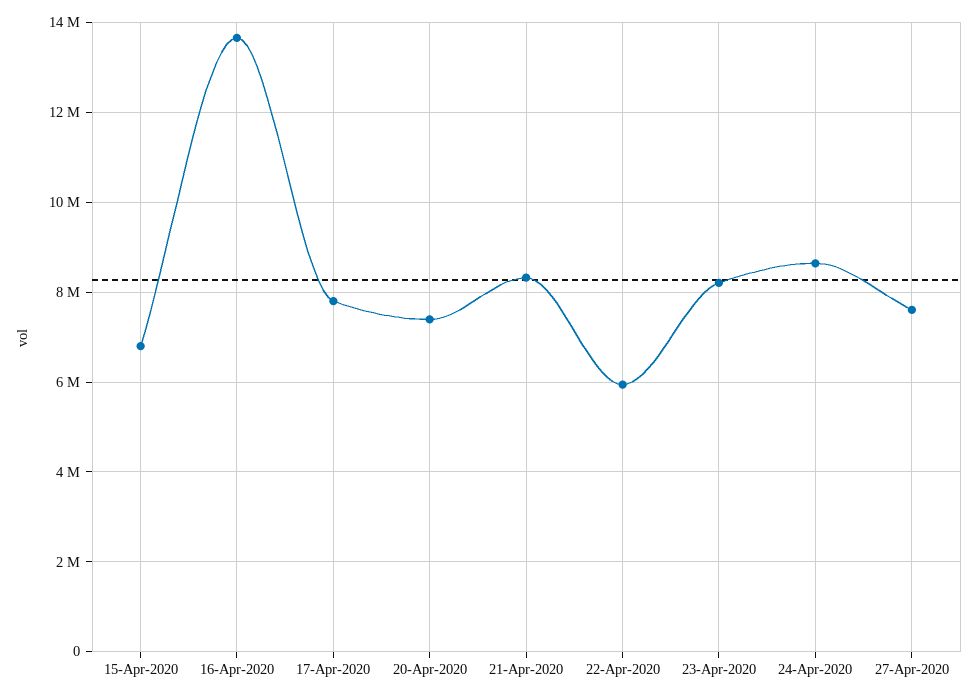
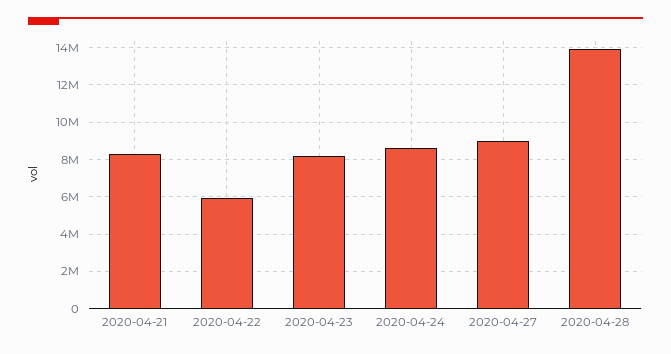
15-Apr-2020: 6800000 -> none
16-Apr-2020: 13600000 -> none
17-Apr-2020: 7800000 -> none
20-Apr-2020: 7400000 -> none
27-Apr-2020: 7600000 -> 9000000
2020-04-28: none -> 14000000

